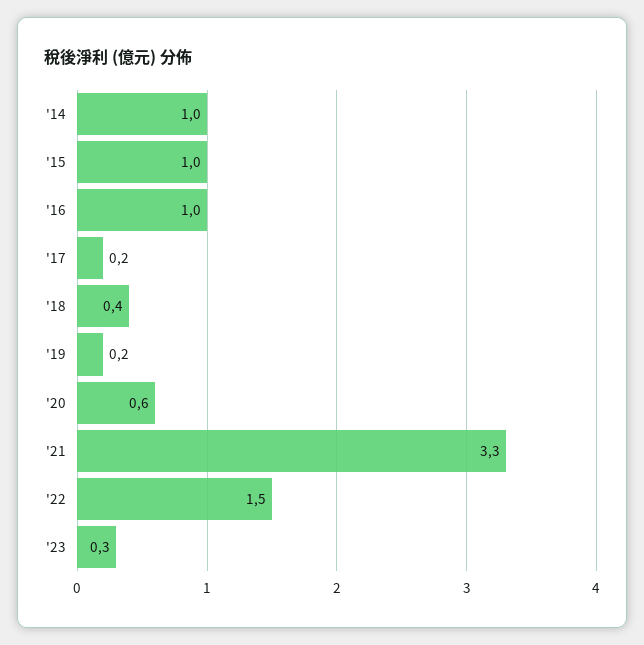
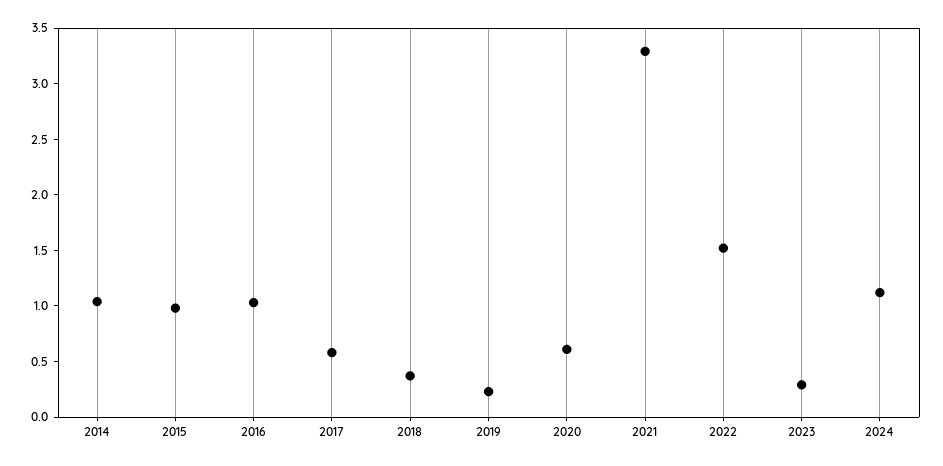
'17: 0.2 -> 0.6
2024: none -> 1.1

